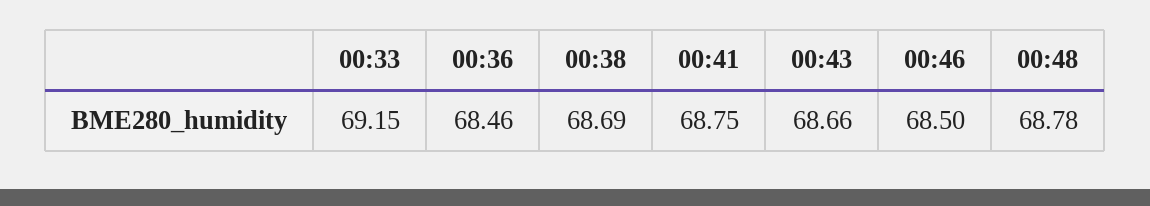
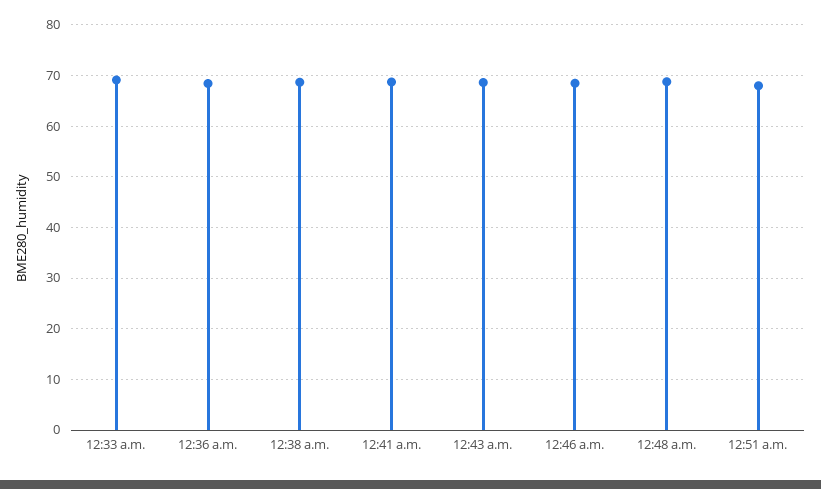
12:51 a.m.: none -> 68

